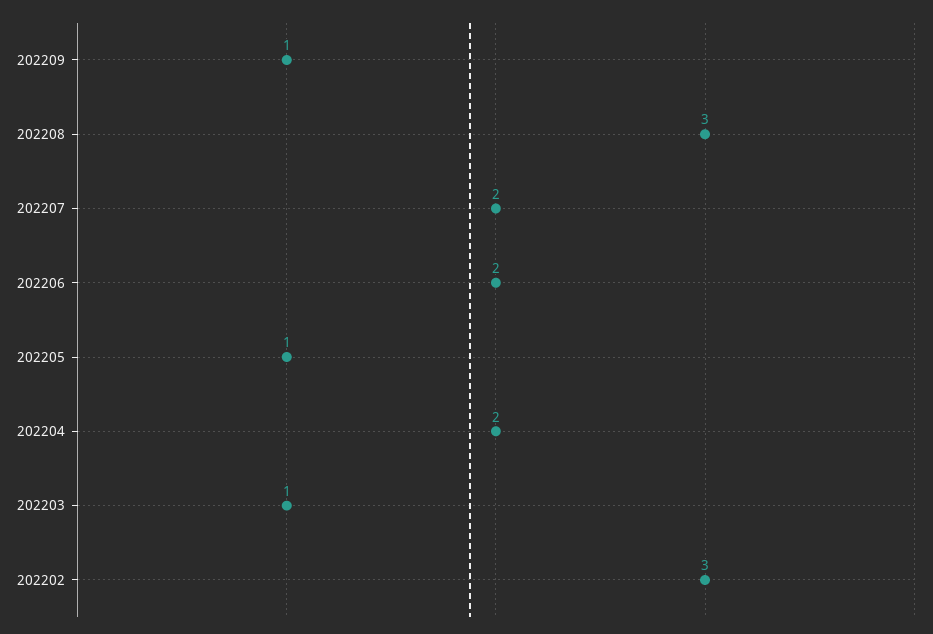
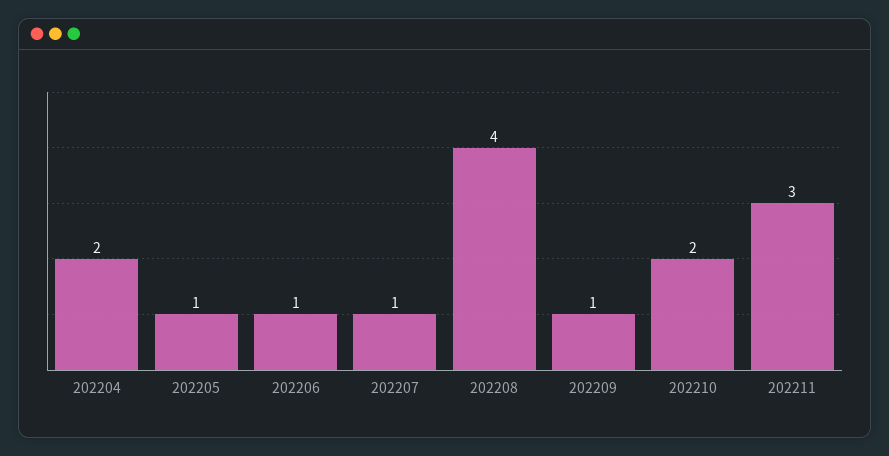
202208: 3 -> 4
202207: 2 -> 1
202206: 2 -> 1
202203: 1 -> none
202202: 3 -> none
202210: none -> 2
202211: none -> 3

